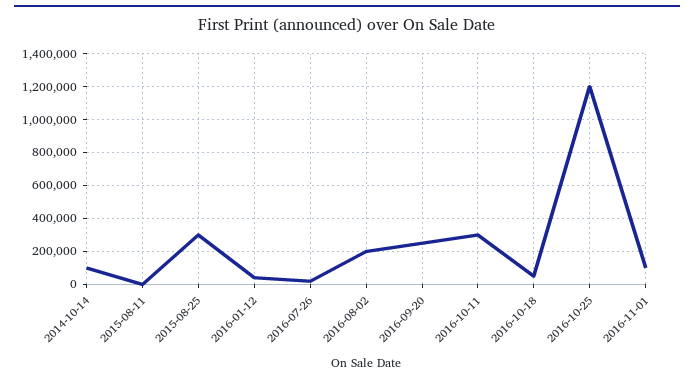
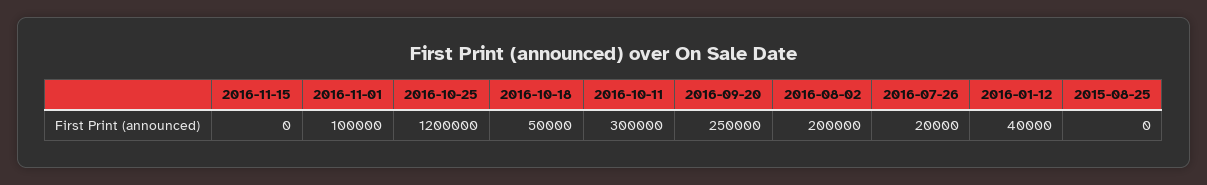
2014-10-14: 100000 -> none
2015-08-11: 0 -> none
2015-08-25: 300000 -> 0
2016-11-15: none -> 0

